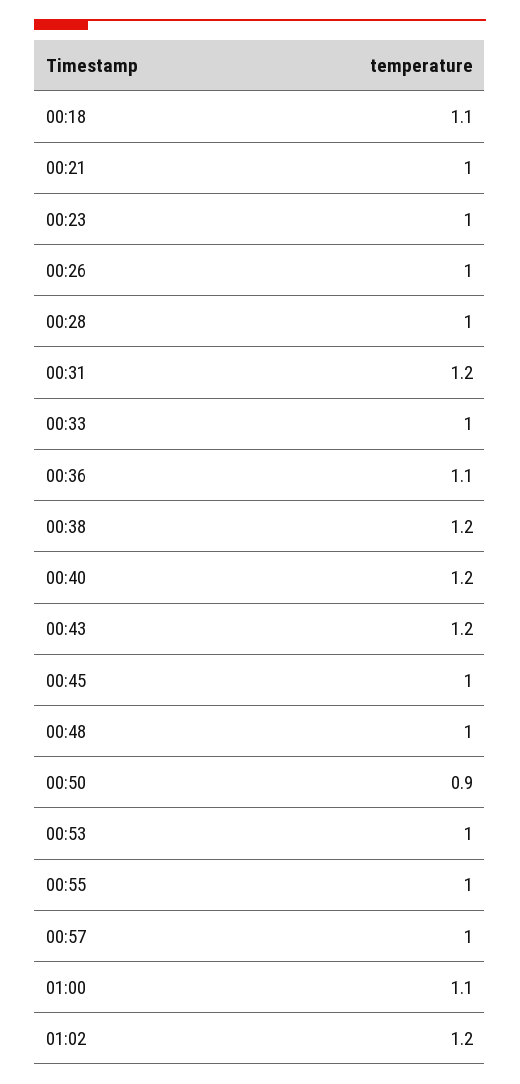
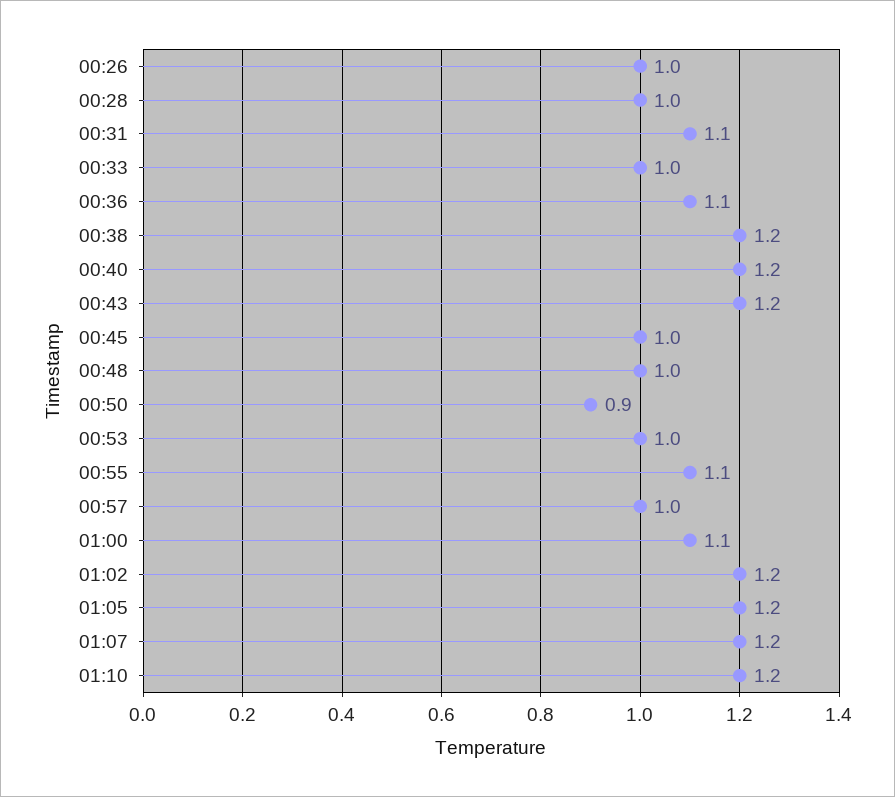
00:18: 1.1 -> none
00:21: 1 -> none
00:23: 1 -> none
00:31: 1.2 -> 1.1
00:55: 1 -> 1.1
01:05: none -> 1.2
01:07: none -> 1.2
01:10: none -> 1.2

